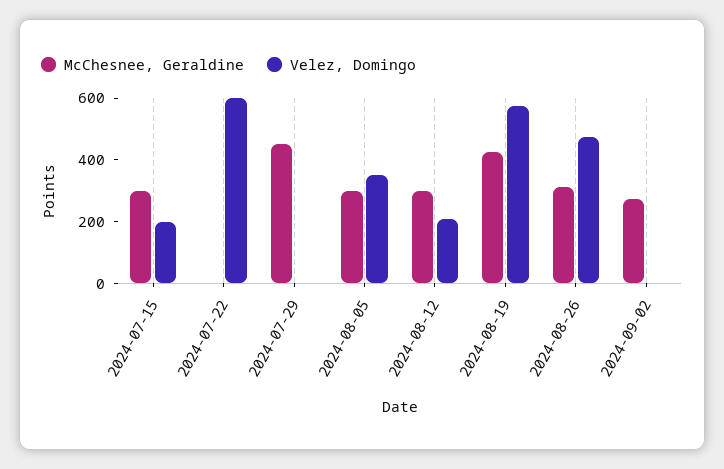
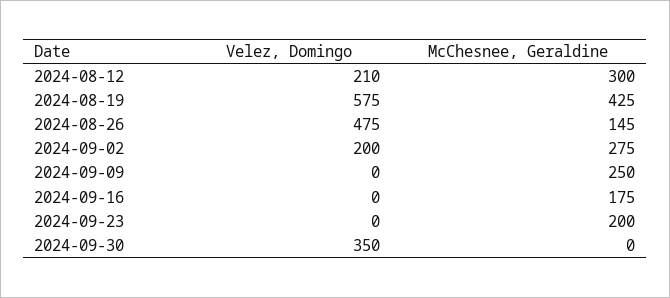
McChesnee, Geraldine, 2024-07-15: 300 -> none
Velez, Domingo, 2024-07-15: 200 -> none
McChesnee, Geraldine, 2024-07-22: 0 -> none
Velez, Domingo, 2024-07-22: 600 -> none
McChesnee, Geraldine, 2024-07-29: 450 -> none
Velez, Domingo, 2024-07-29: 0 -> none
McChesnee, Geraldine, 2024-08-05: 300 -> none
Velez, Domingo, 2024-08-05: 350 -> none
McChesnee, Geraldine, 2024-08-26: 300 -> 145
Velez, Domingo, 2024-09-02: 0 -> 200
Velez, Domingo, 2024-09-09: none -> 0
McChesnee, Geraldine, 2024-09-09: none -> 250
Velez, Domingo, 2024-09-16: none -> 0
McChesnee, Geraldine, 2024-09-16: none -> 175
Velez, Domingo, 2024-09-23: none -> 0
McChesnee, Geraldine, 2024-09-23: none -> 200
Velez, Domingo, 2024-09-30: none -> 350
McChesnee, Geraldine, 2024-09-30: none -> 0

